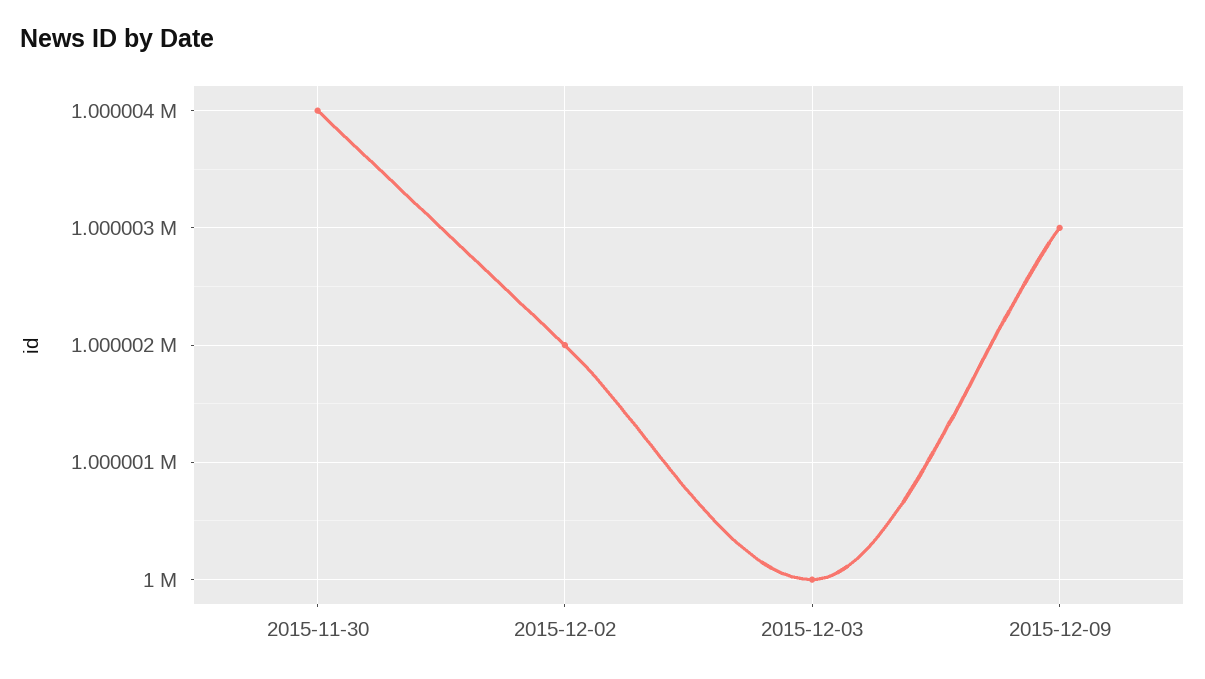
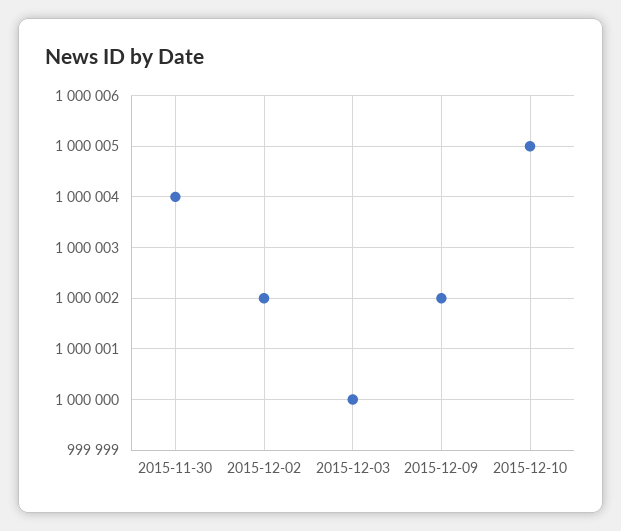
2015-12-09: 1000003 -> 1000002
2015-12-10: none -> 1000005

